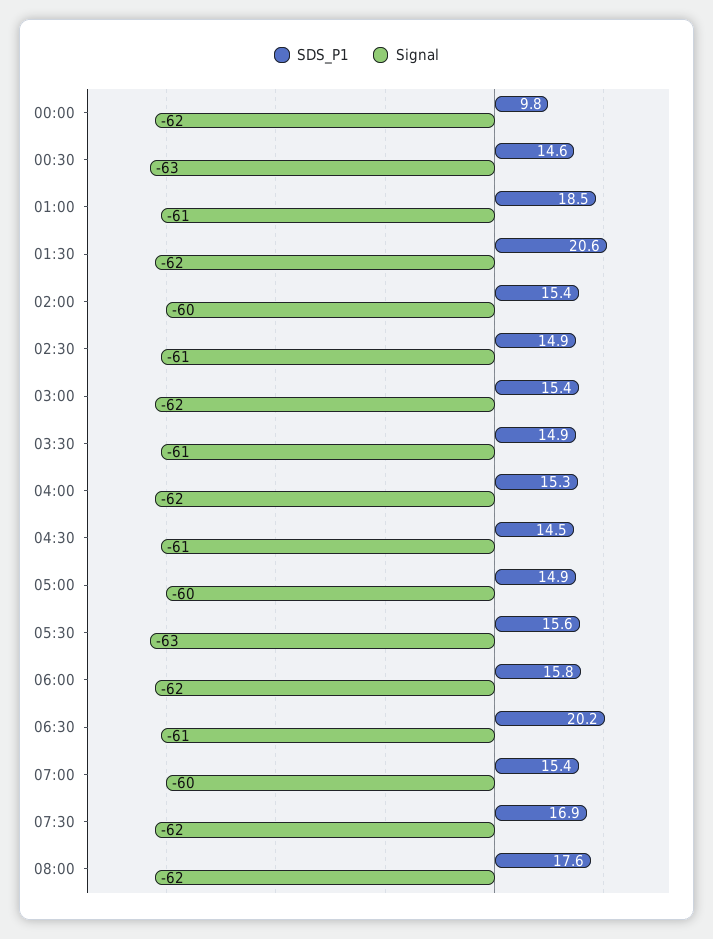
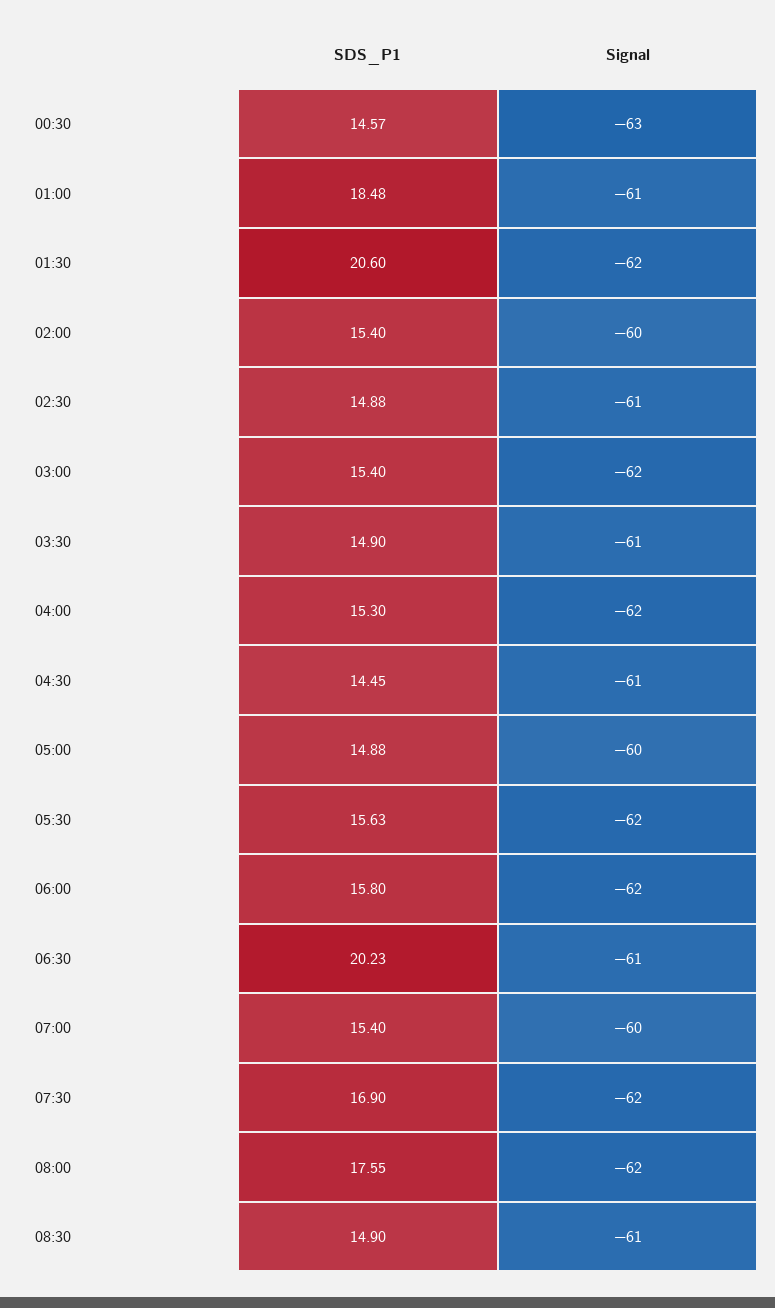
SDS_P1, 00:00: 9.8 -> none
Signal, 00:00: -62 -> none
Signal, 05:30: -63 -> -62
SDS_P1, 08:30: none -> 14.9
Signal, 08:30: none -> -61

